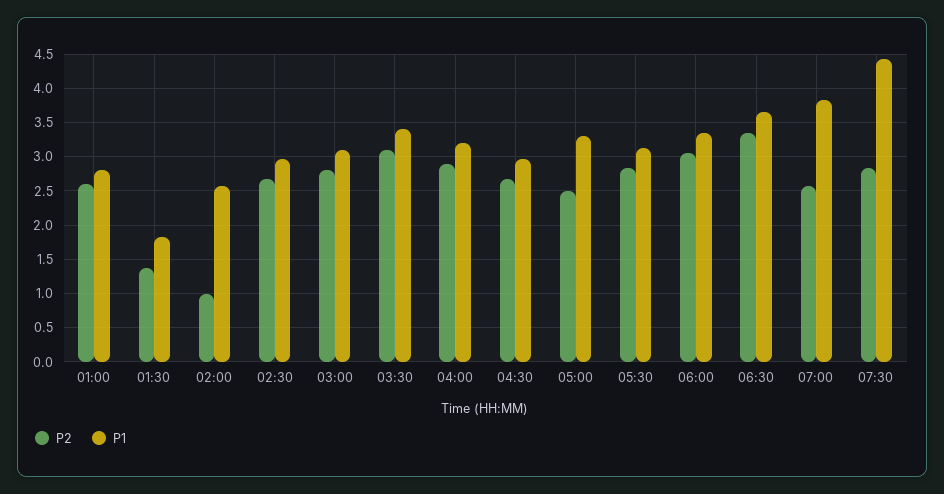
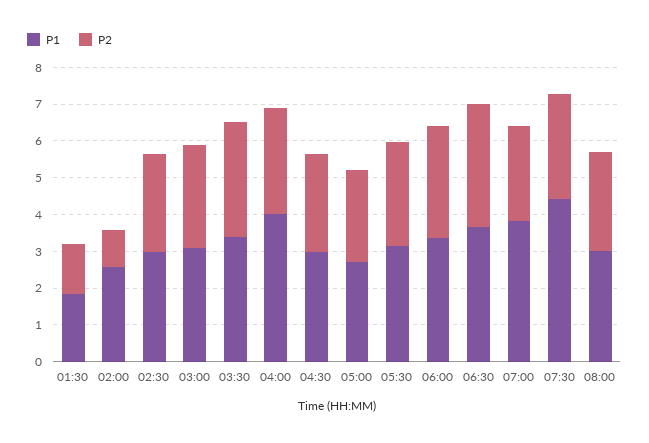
P2, 01:00: 2.6 -> none
P1, 01:00: 2.8 -> none
P1, 04:00: 3.2 -> 4
P1, 05:00: 3.3 -> 2.75
P1, 08:00: none -> 3
P2, 08:00: none -> 2.75

